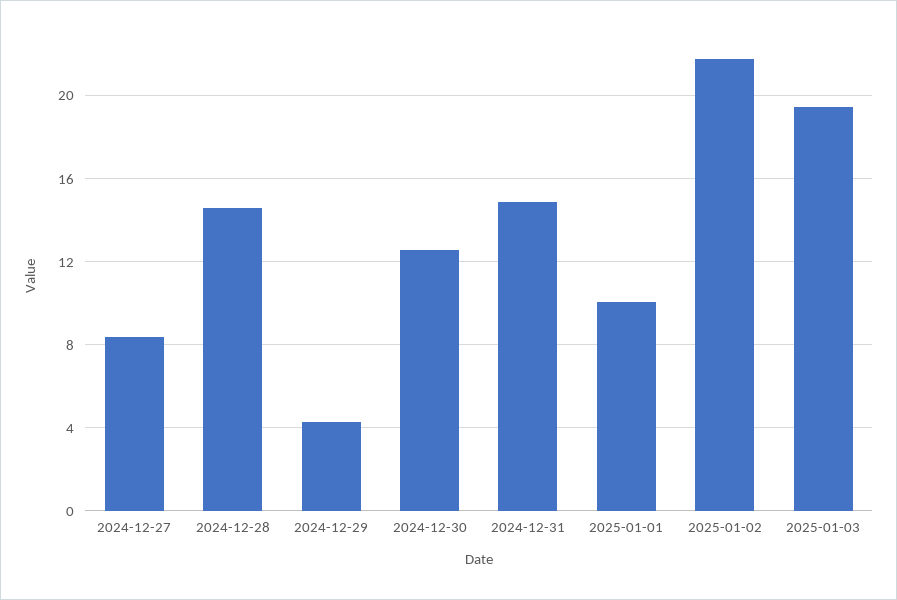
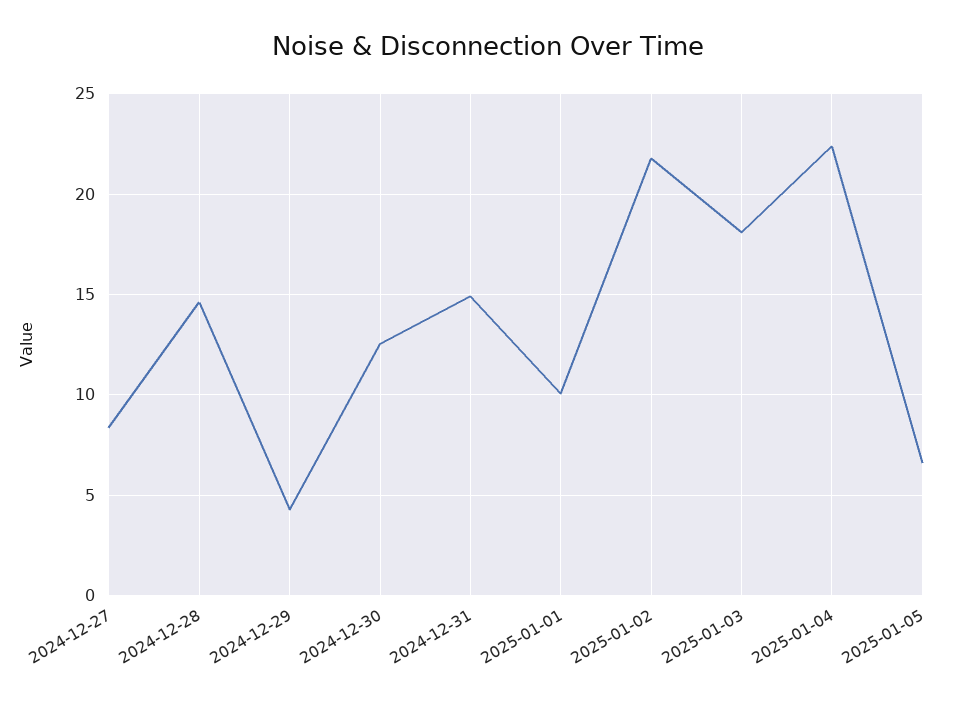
2025-01-03: 19.5 -> 18
2025-01-04: none -> 22.5
2025-01-05: none -> 6.5

